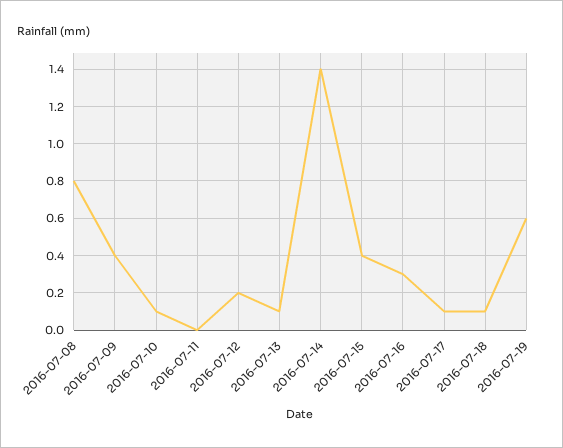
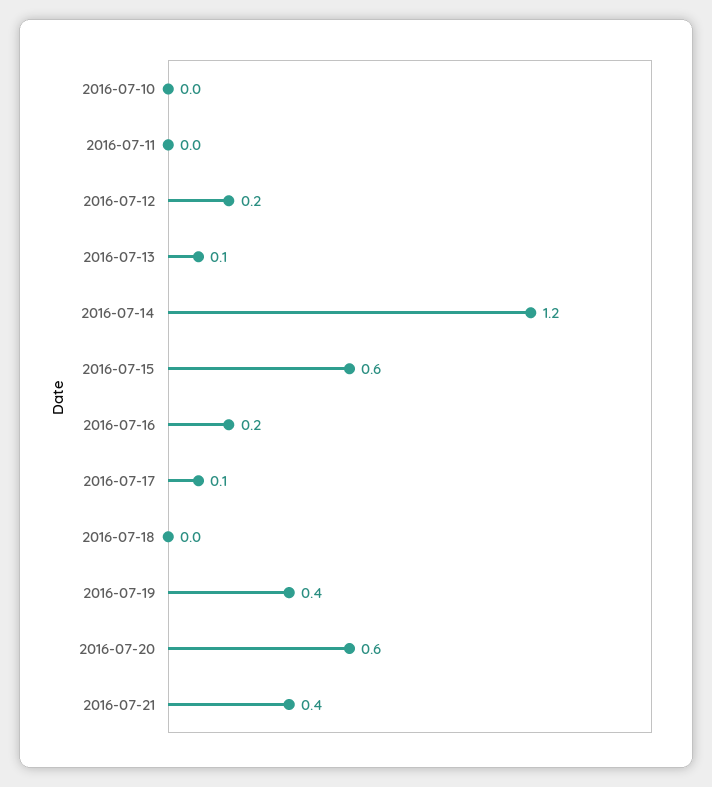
2016-07-08: 0.8 -> none
2016-07-09: 0.4 -> none
2016-07-10: 0.1 -> 0
2016-07-14: 1.4 -> 1.2
2016-07-15: 0.4 -> 0.6
2016-07-16: 0.3 -> 0.2
2016-07-18: 0.1 -> 0
2016-07-19: 0.6 -> 0.4
2016-07-20: none -> 0.6
2016-07-21: none -> 0.4

